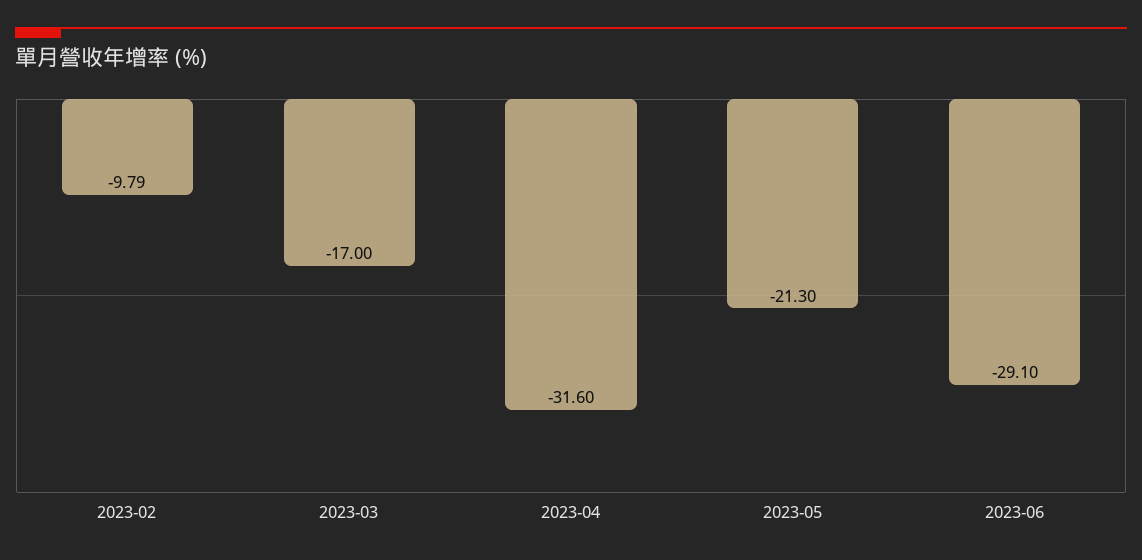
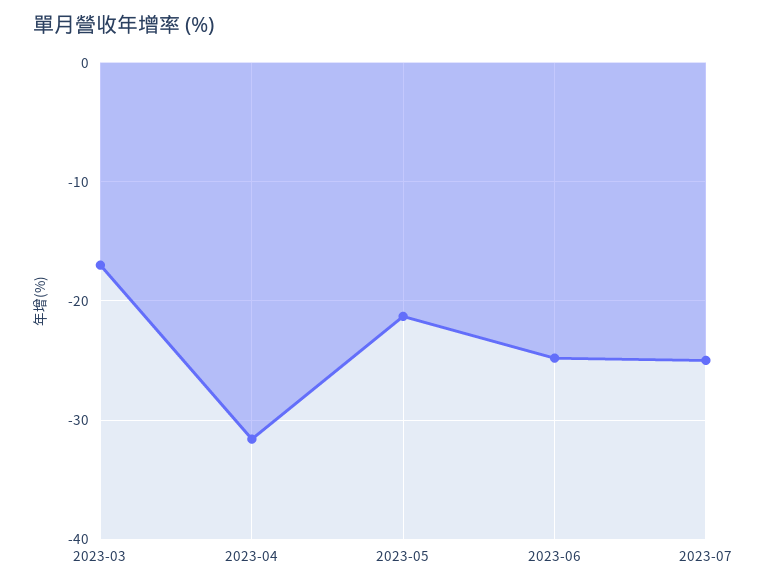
2023-02: -9.79 -> none
2023-06: -29.1 -> -25
2023-07: none -> -25

